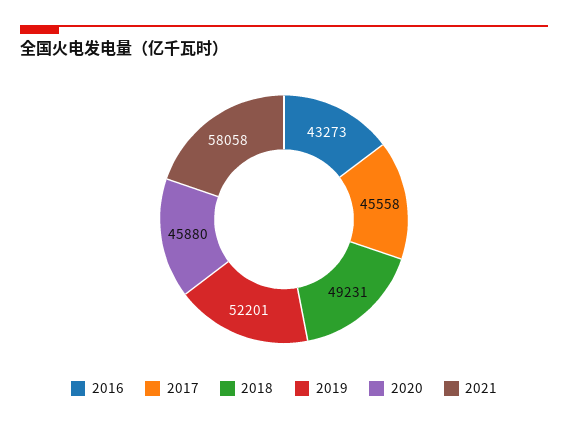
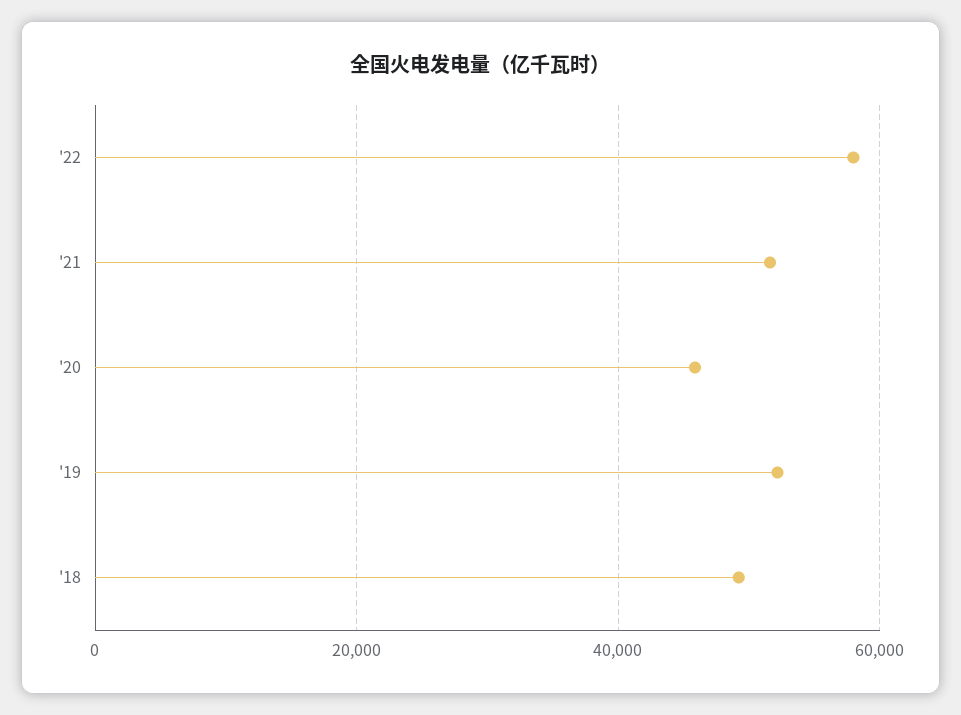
2016: 43273 -> none
2017: 45558 -> none
2021: 58058 -> 52000
'22: none -> 58000

